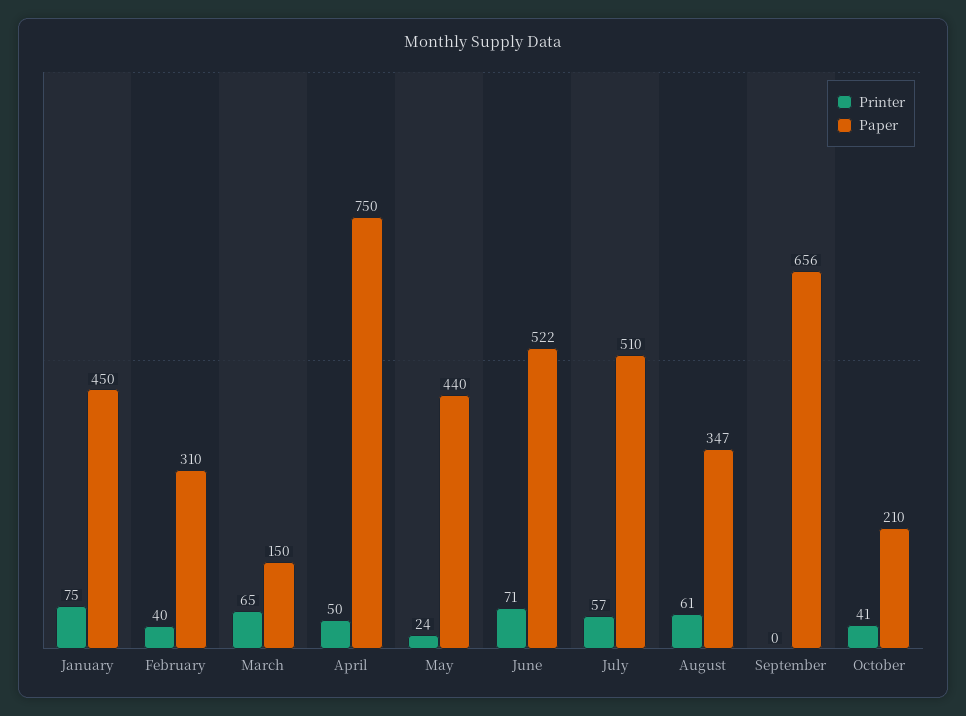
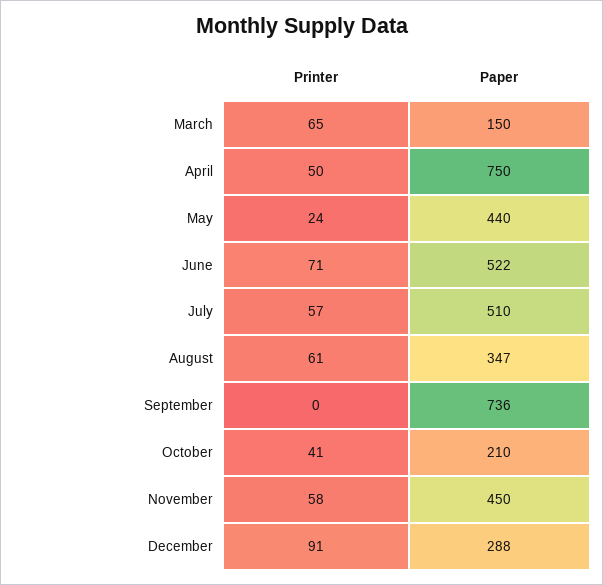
Printer, January: 75 -> none
Paper, January: 450 -> none
Printer, February: 40 -> none
Paper, February: 310 -> none
Paper, September: 656 -> 736
Printer, November: none -> 58
Paper, November: none -> 450
Printer, December: none -> 91
Paper, December: none -> 288

